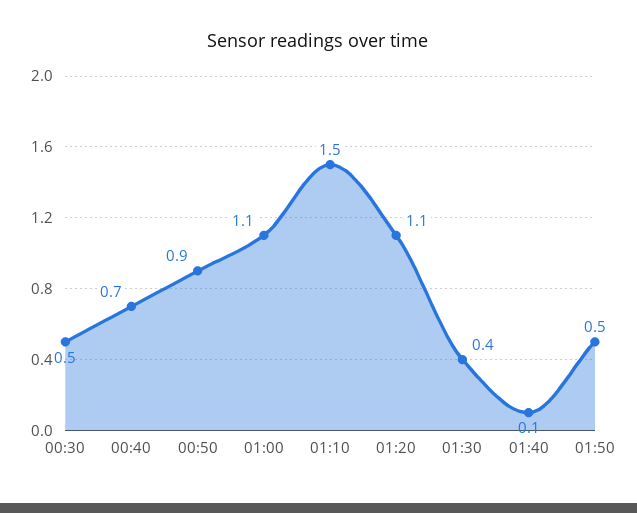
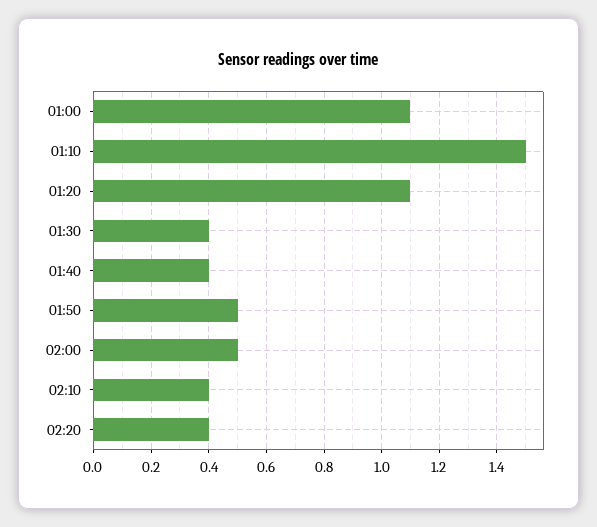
00:30: 0.5 -> none
00:40: 0.7 -> none
00:50: 0.9 -> none
01:40: 0.1 -> 0.4
02:00: none -> 0.5
02:10: none -> 0.4
02:20: none -> 0.4

